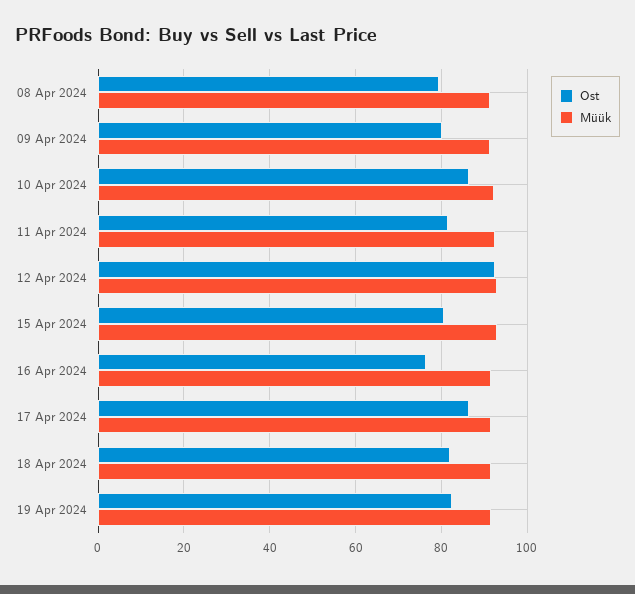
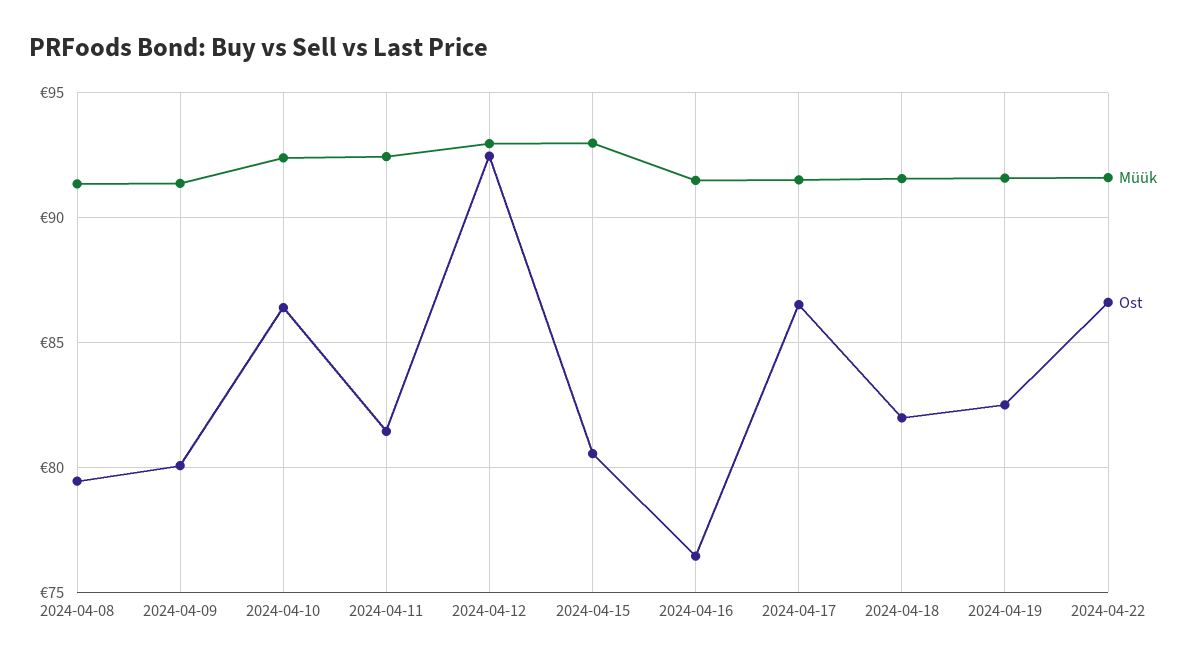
Müük, 2024-04-22: none -> 91.5
Ost, 2024-04-22: none -> 86.5

